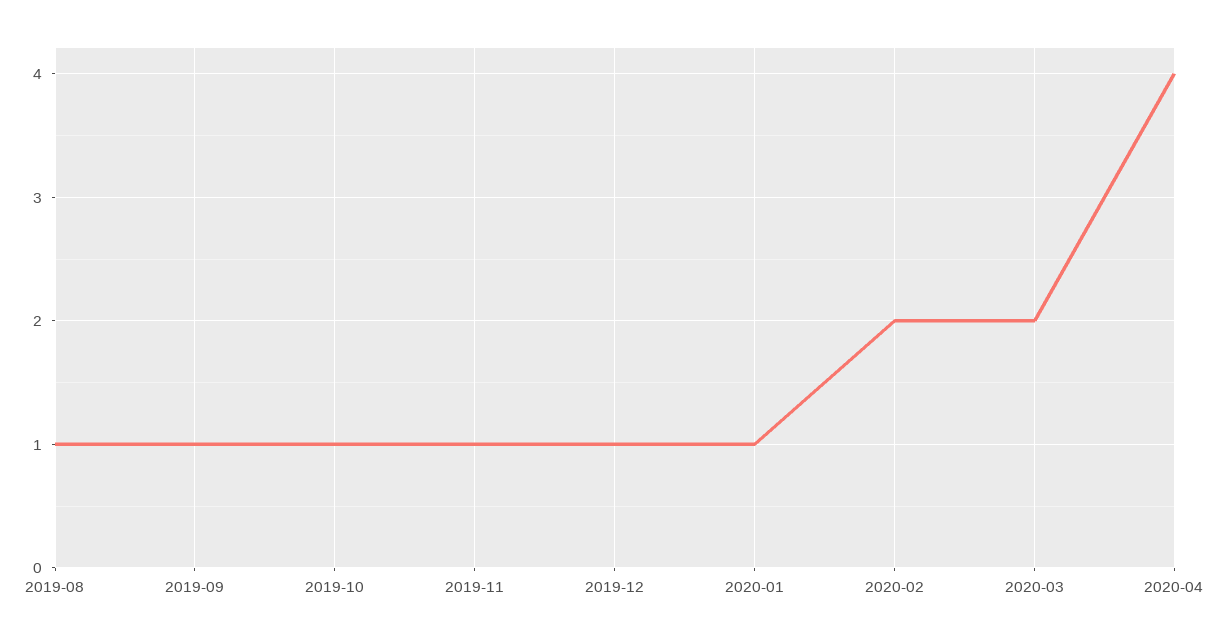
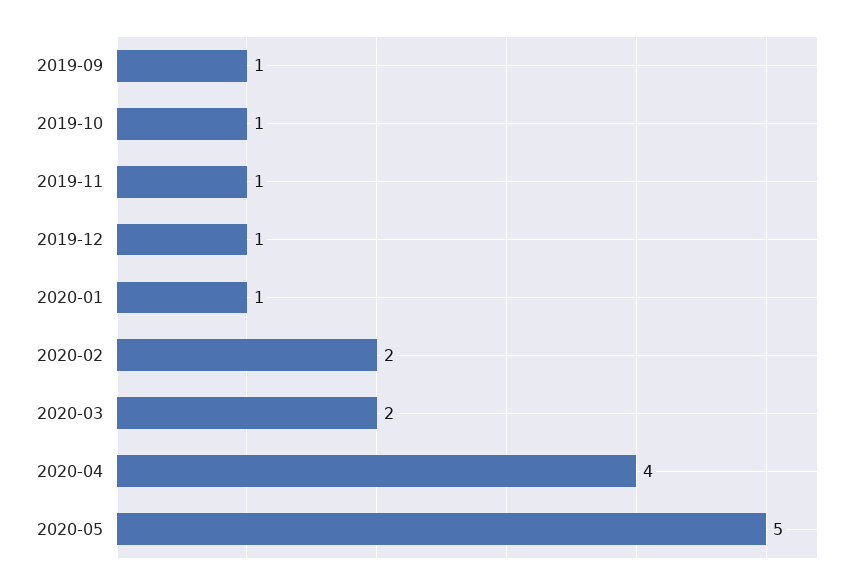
2019-08: 1 -> none
2020-05: none -> 5

